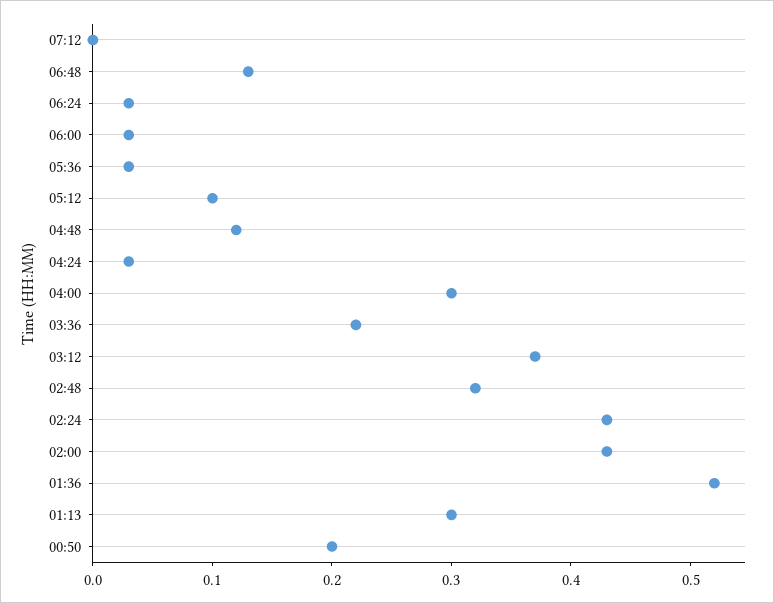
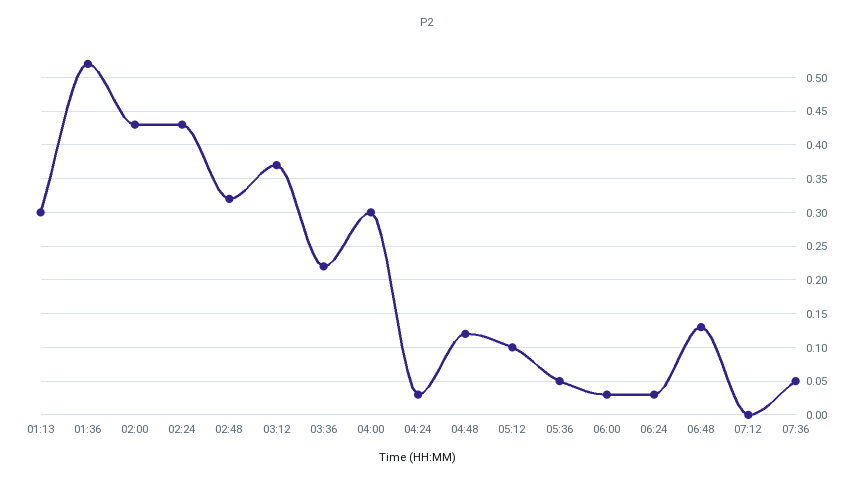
05:36: 0.03 -> 0.05
00:50: 0.2 -> none
07:36: none -> 0.05

